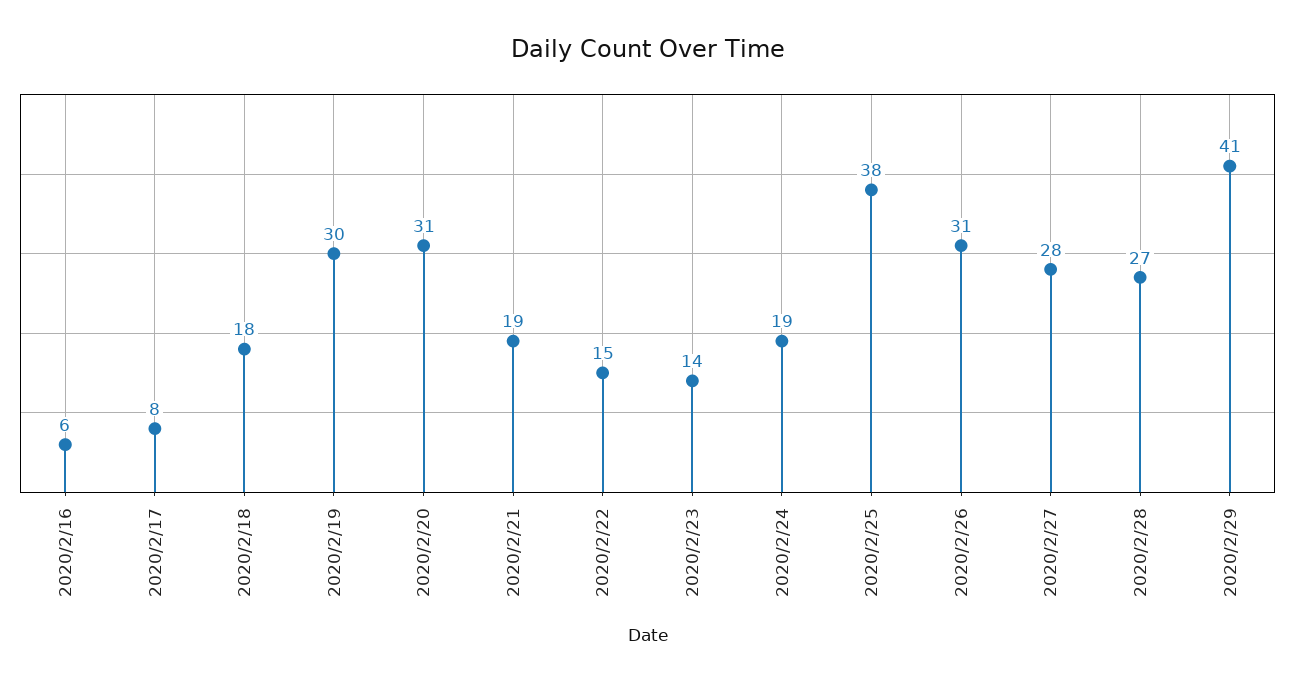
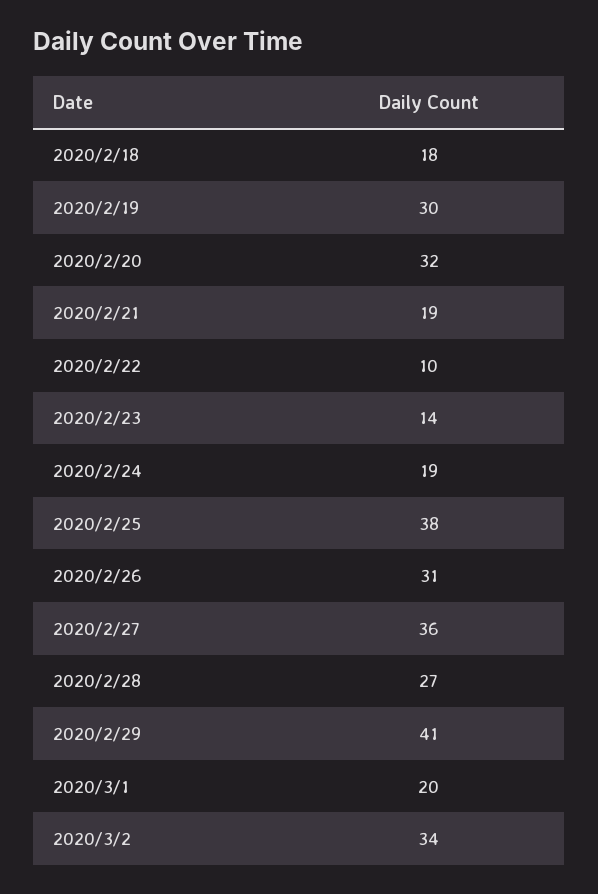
2020/2/16: 6 -> none
2020/2/17: 8 -> none
2020/2/20: 31 -> 32
2020/2/22: 15 -> 10
2020/2/27: 28 -> 36
2020/3/1: none -> 20
2020/3/2: none -> 34

